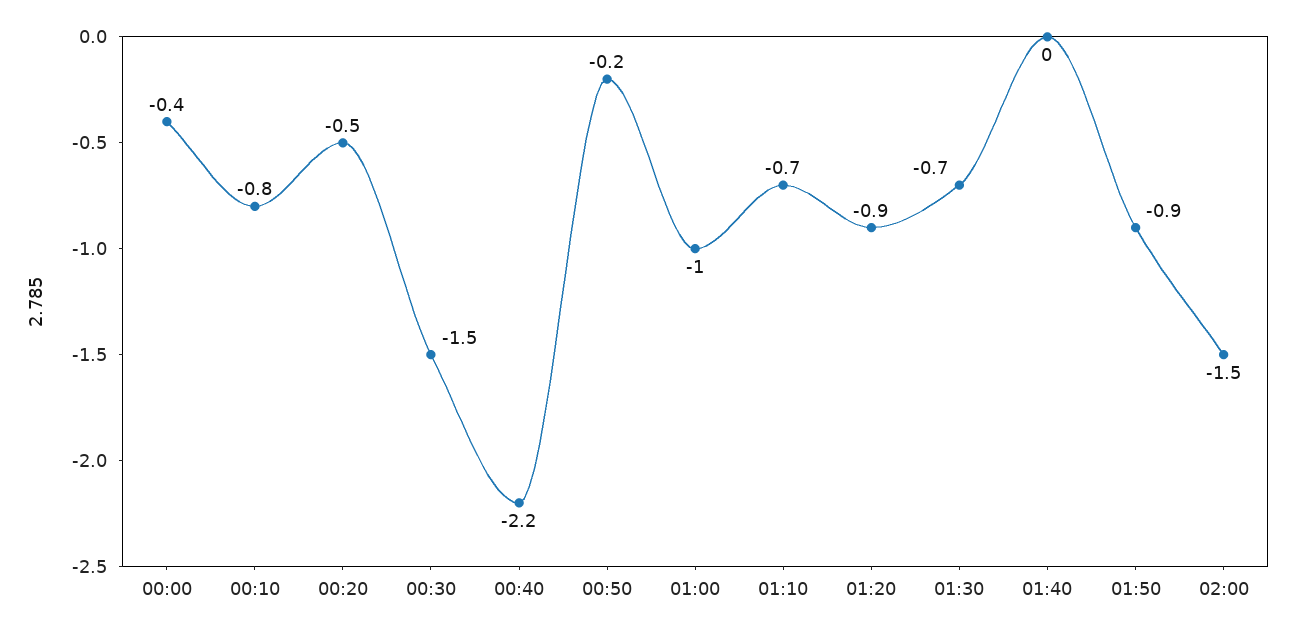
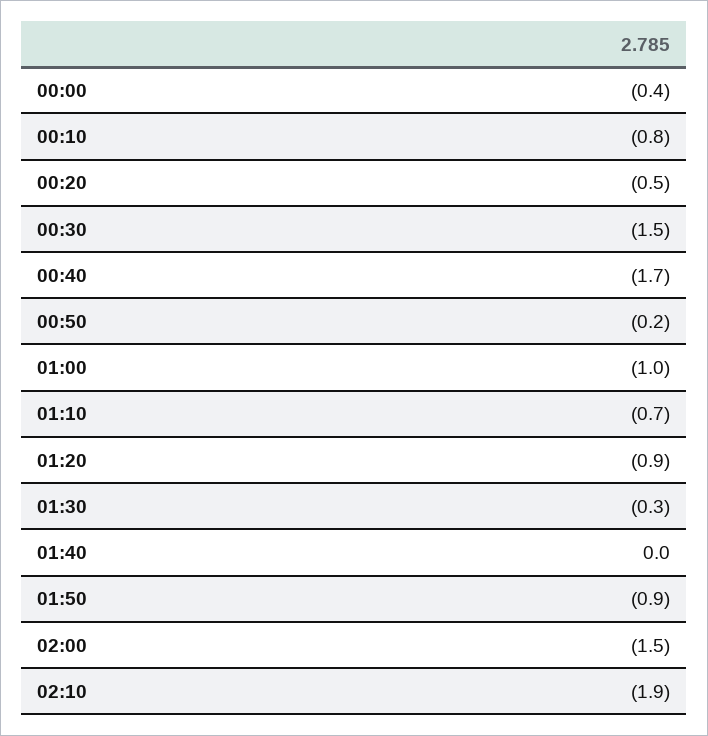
00:40: -2.2 -> -1.7
01:30: -0.7 -> -0.3
02:10: none -> -1.9

